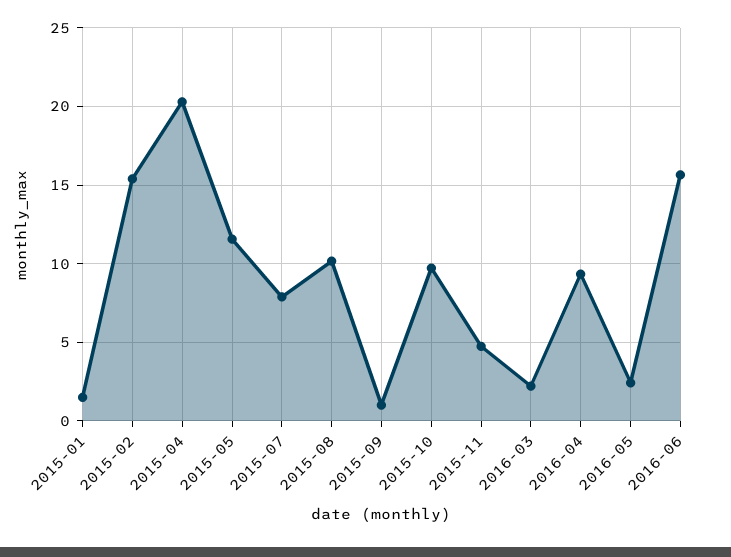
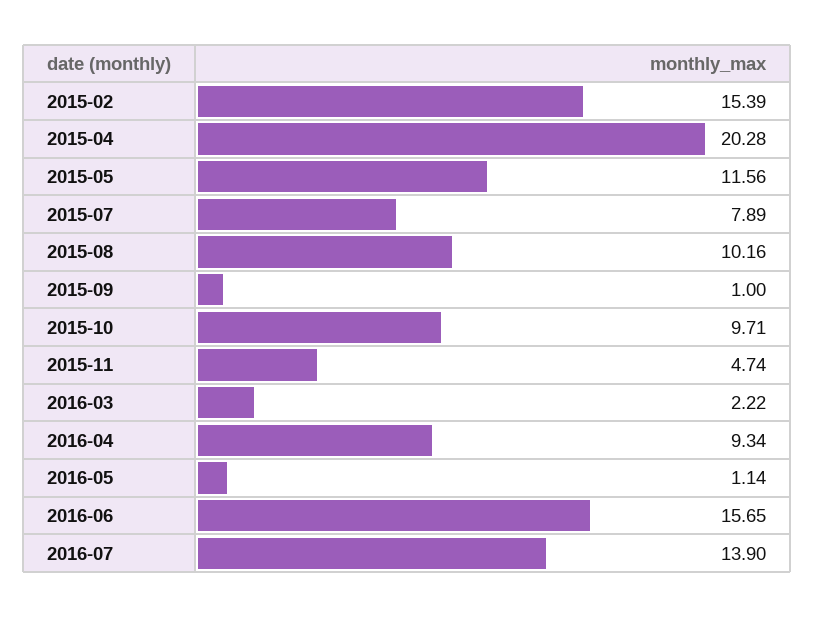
2015-01: 1.5 -> none
2016-05: 2.5 -> 1.14
2016-07: none -> 13.9

